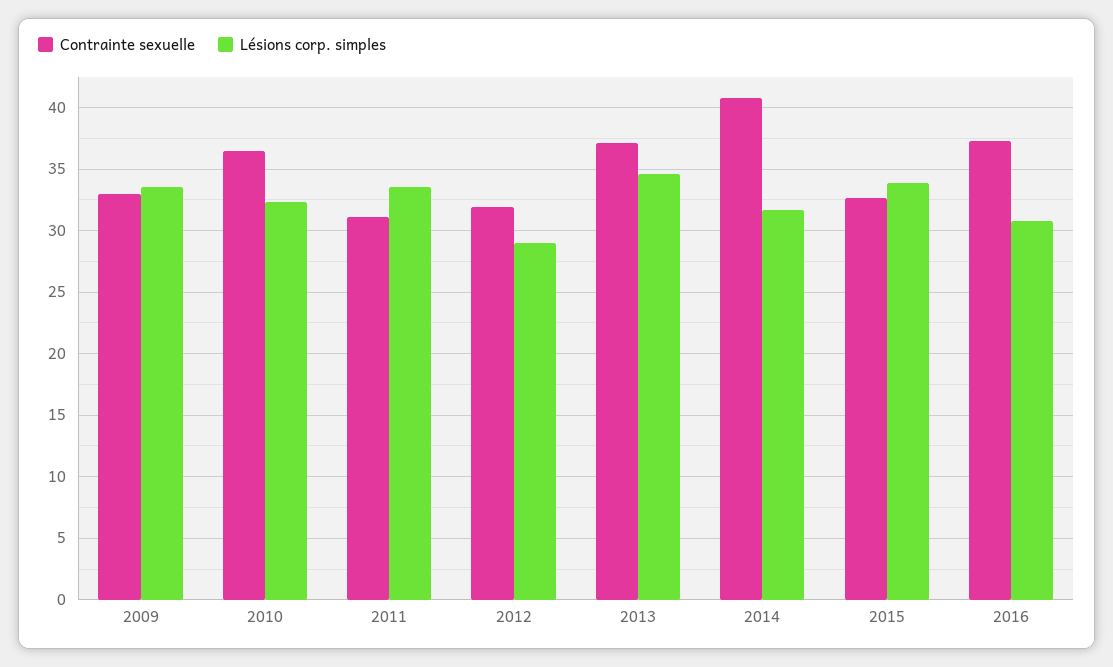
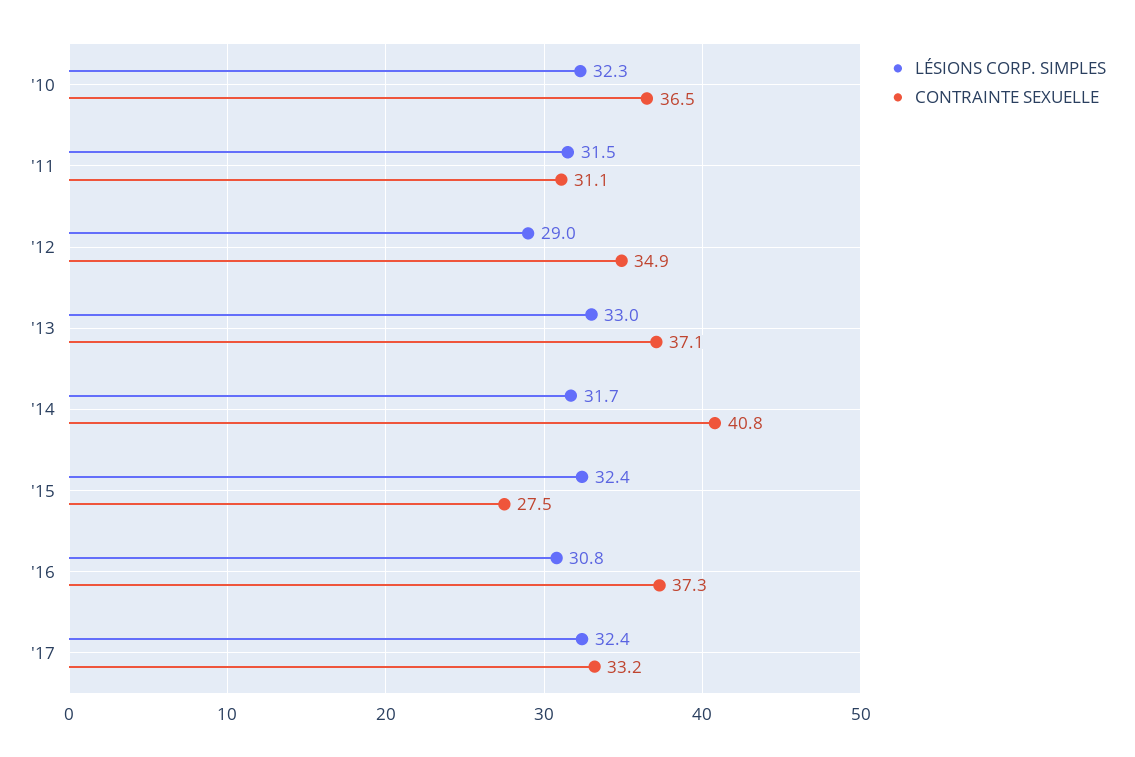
Contrainte sexuelle, 2009: 33 -> none
Lésions corp. simples, 2009: 33.5 -> none
Lésions corp. simples, 2011: 33.5 -> 31.5
Contrainte sexuelle, 2012: 32 -> 34.9
Lésions corp. simples, 2013: 34.5 -> 33
Contrainte sexuelle, 2015: 32.5 -> 27.5
Lésions corp. simples, 2015: 34 -> 32.4
Lésions corp. simples, '17: none -> 32.4
Contrainte sexuelle, '17: none -> 33.2

